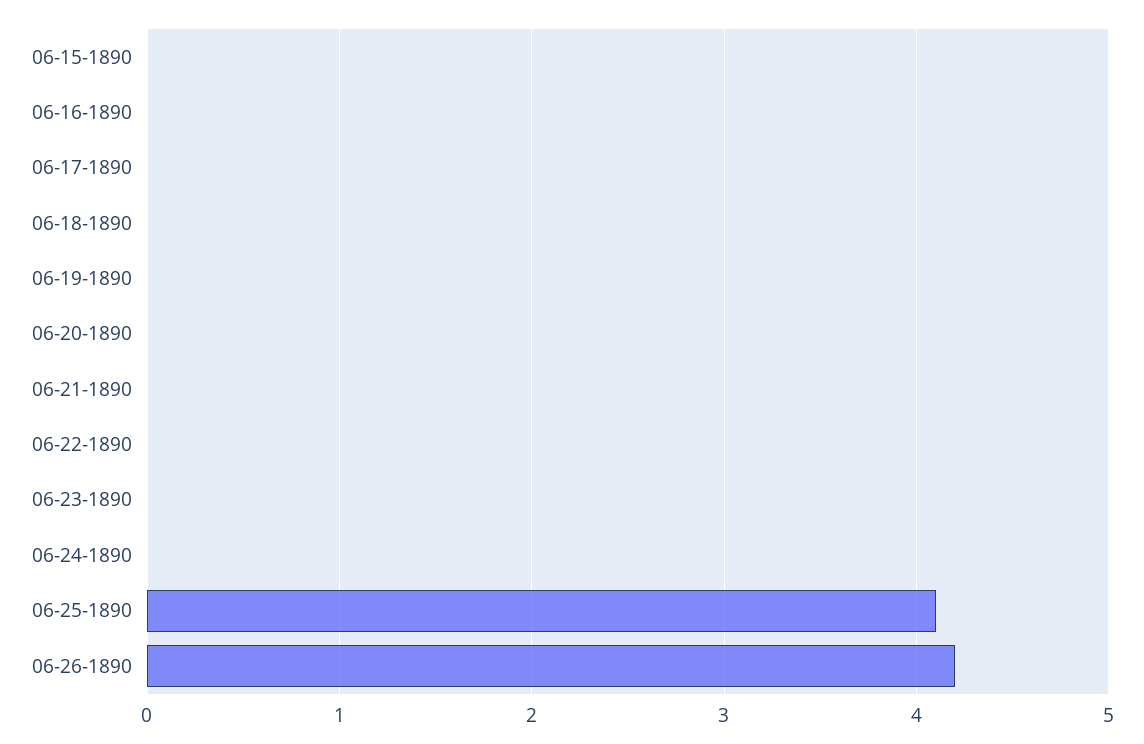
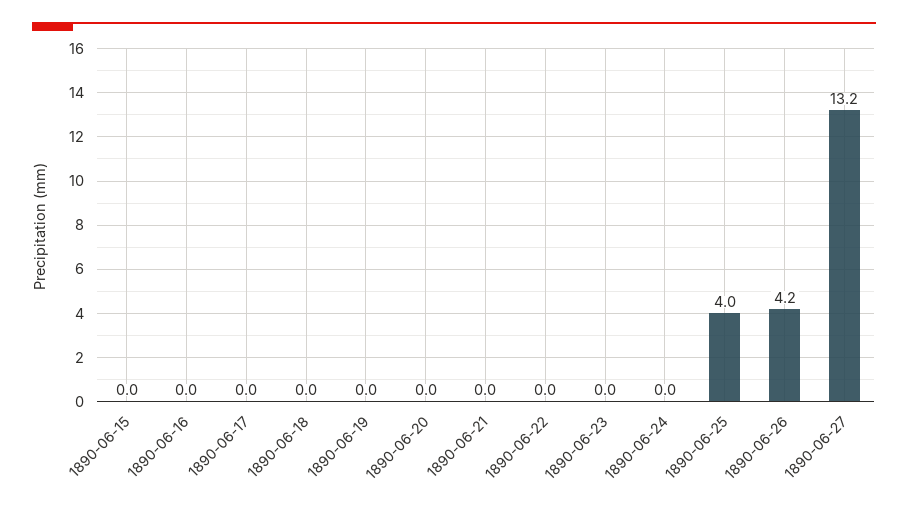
06-25-1890: 4.1 -> 4
1890-06-27: none -> 13.2

